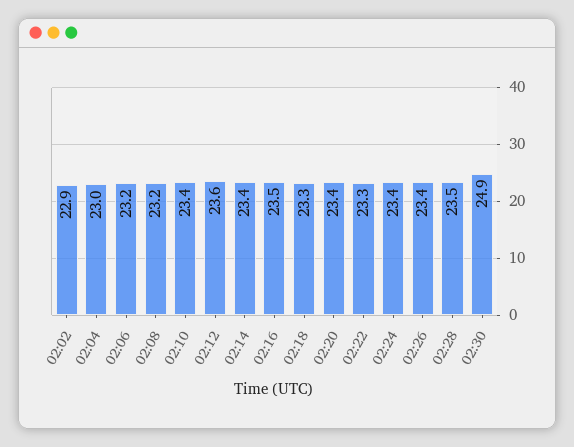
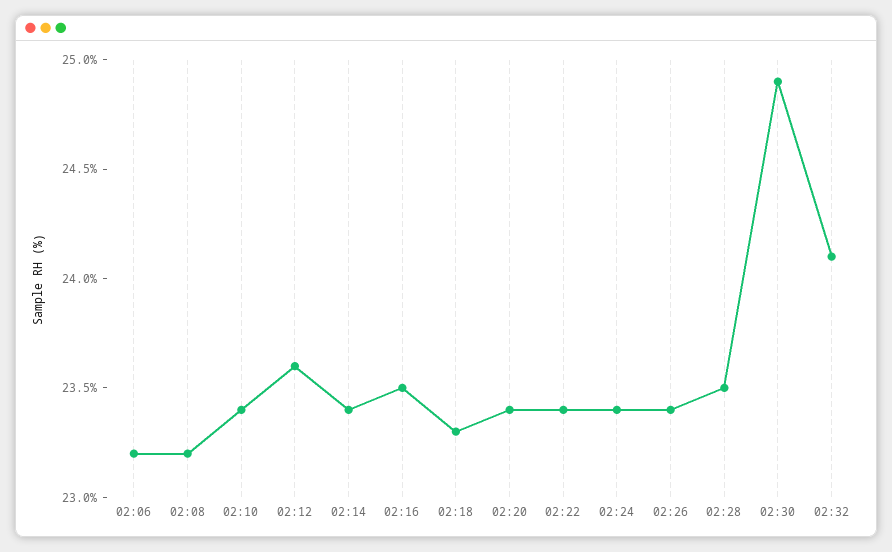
02:02: 22.9 -> none
02:04: 23 -> none
02:22: 23.3 -> 23.4
02:32: none -> 24.1

